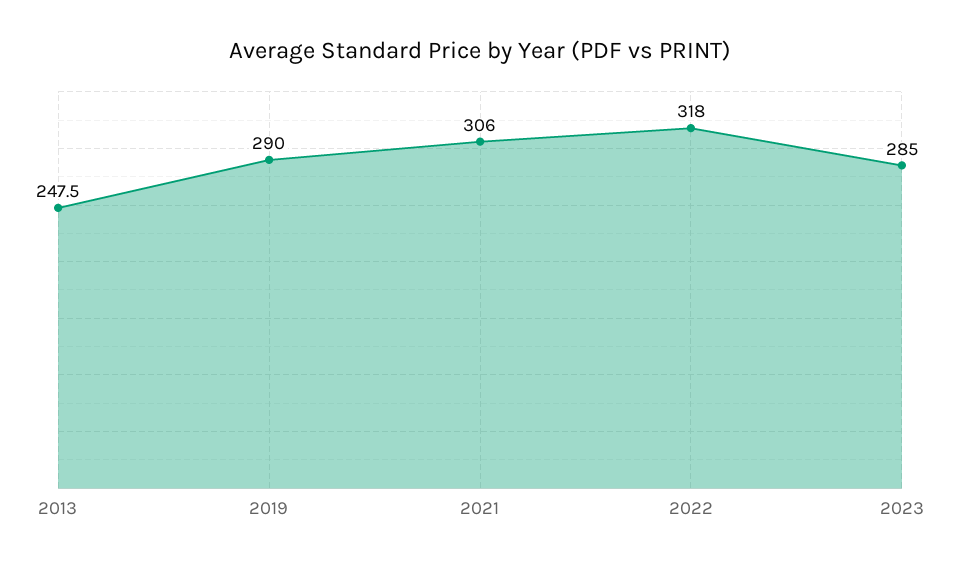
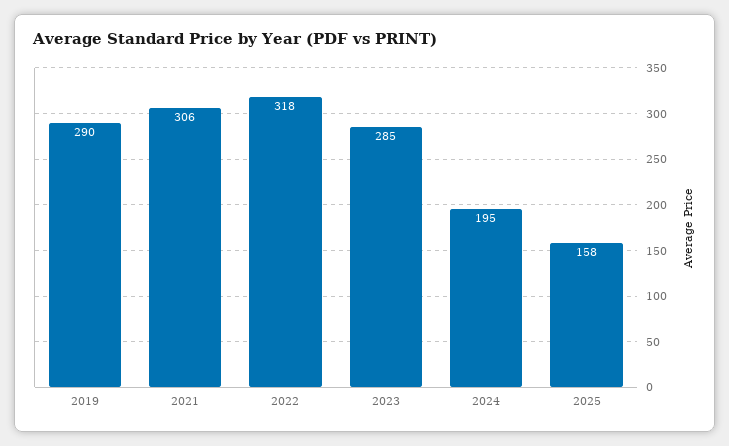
2013: 247.5 -> none
2024: none -> 195
2025: none -> 158

